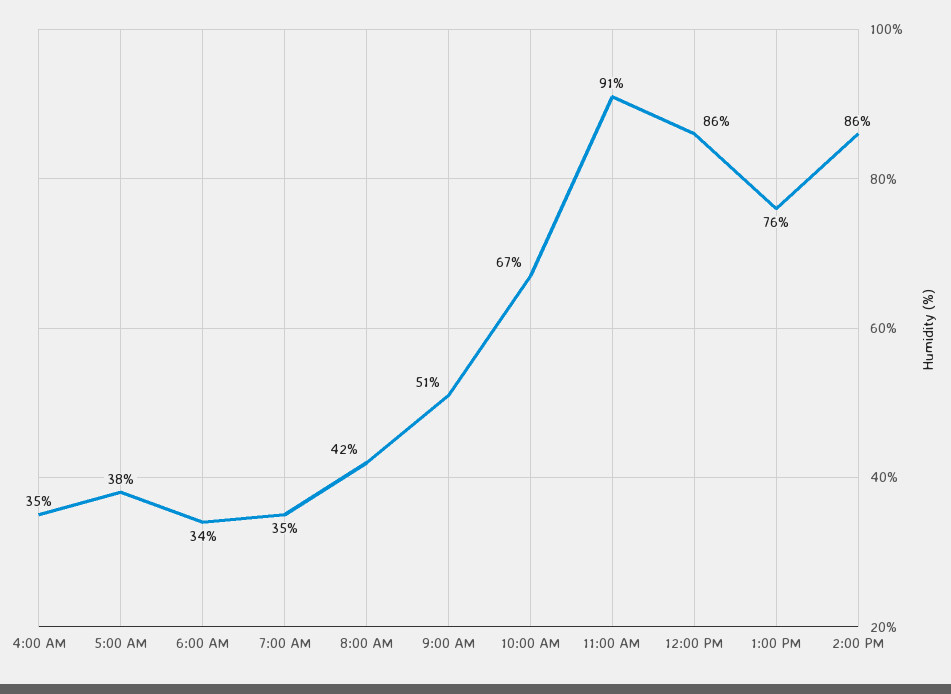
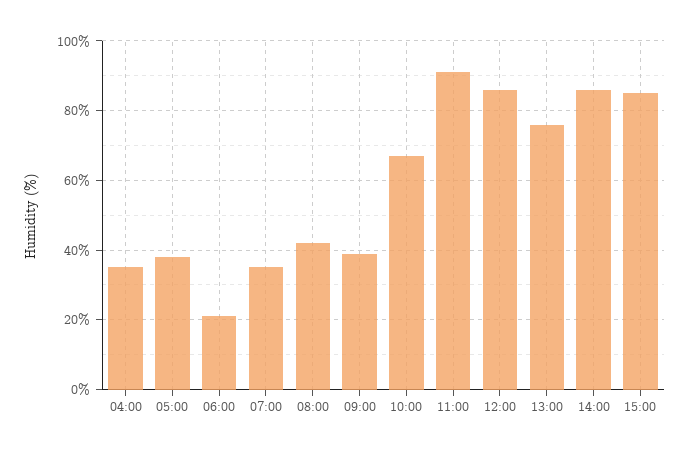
6:00 AM: 34 -> 20
9:00 AM: 51 -> 40
15:00: none -> 85

